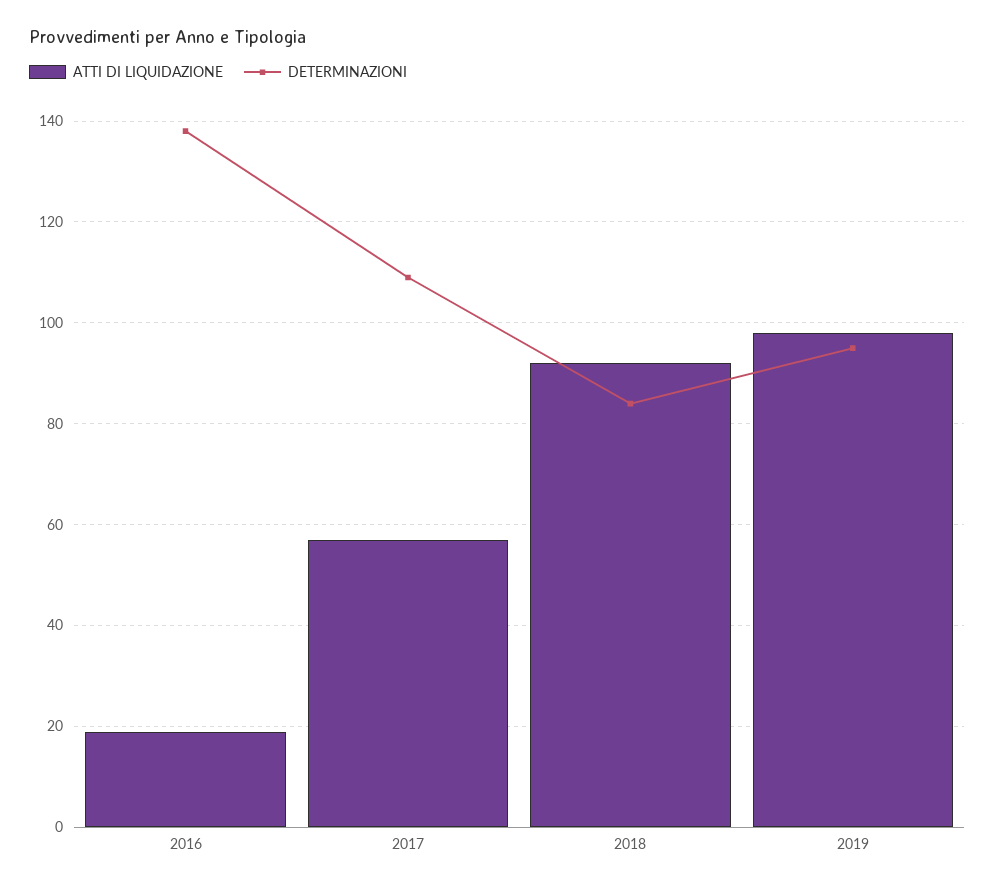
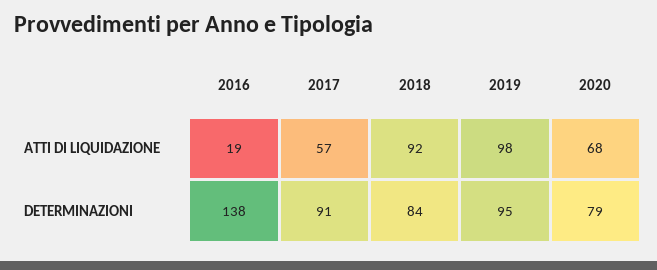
DETERMINAZIONI, 2017: 110 -> 91
ATTI DI LIQUIDAZIONE, 2020: none -> 68
DETERMINAZIONI, 2020: none -> 79

